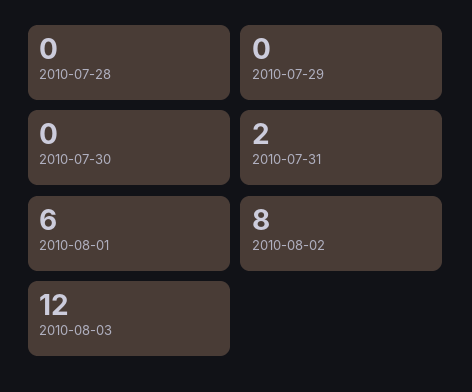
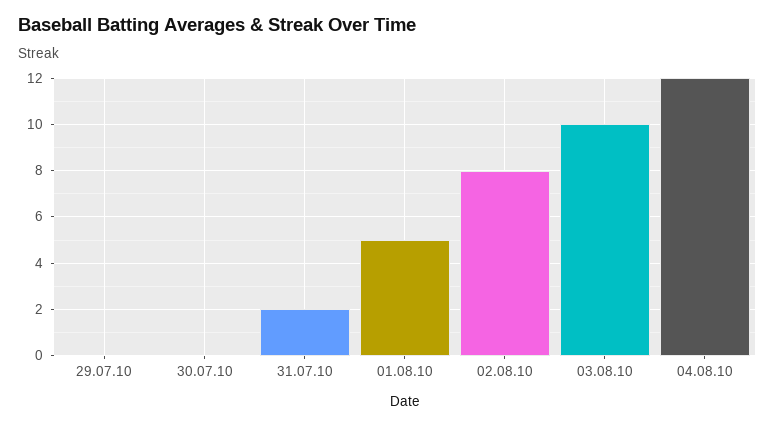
2010-07-28: 0 -> none
2010-08-01: 6 -> 5
2010-08-03: 12 -> 10
04.08.10: none -> 12

